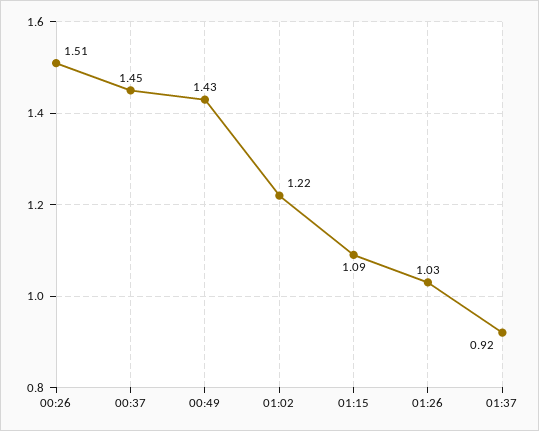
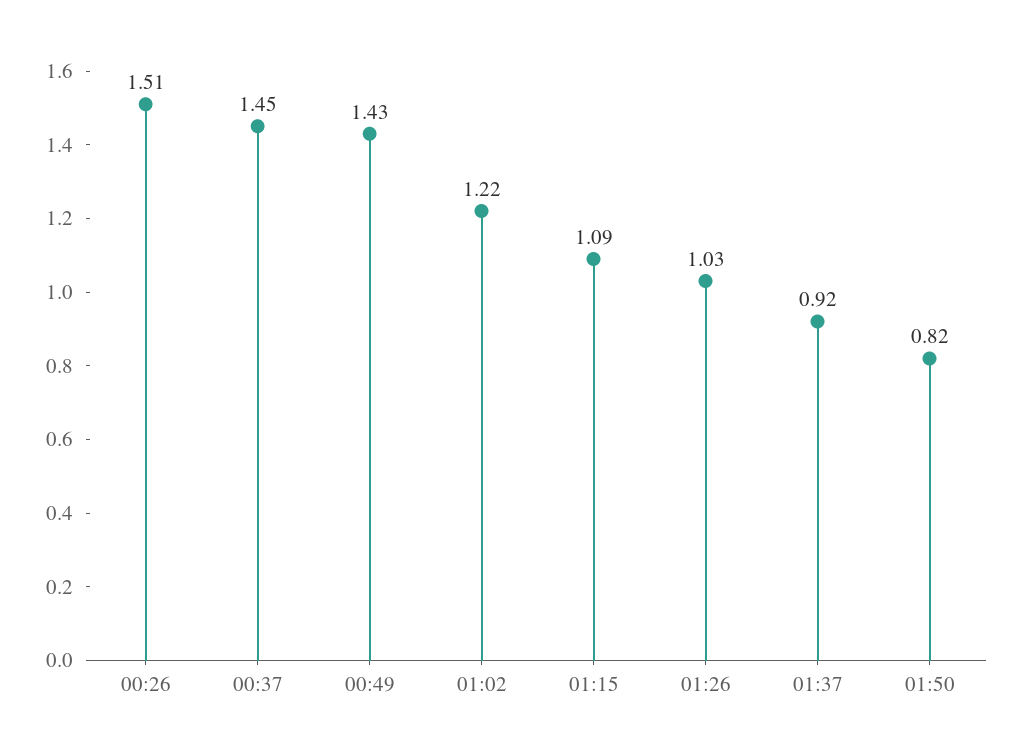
01:50: none -> 0.82

